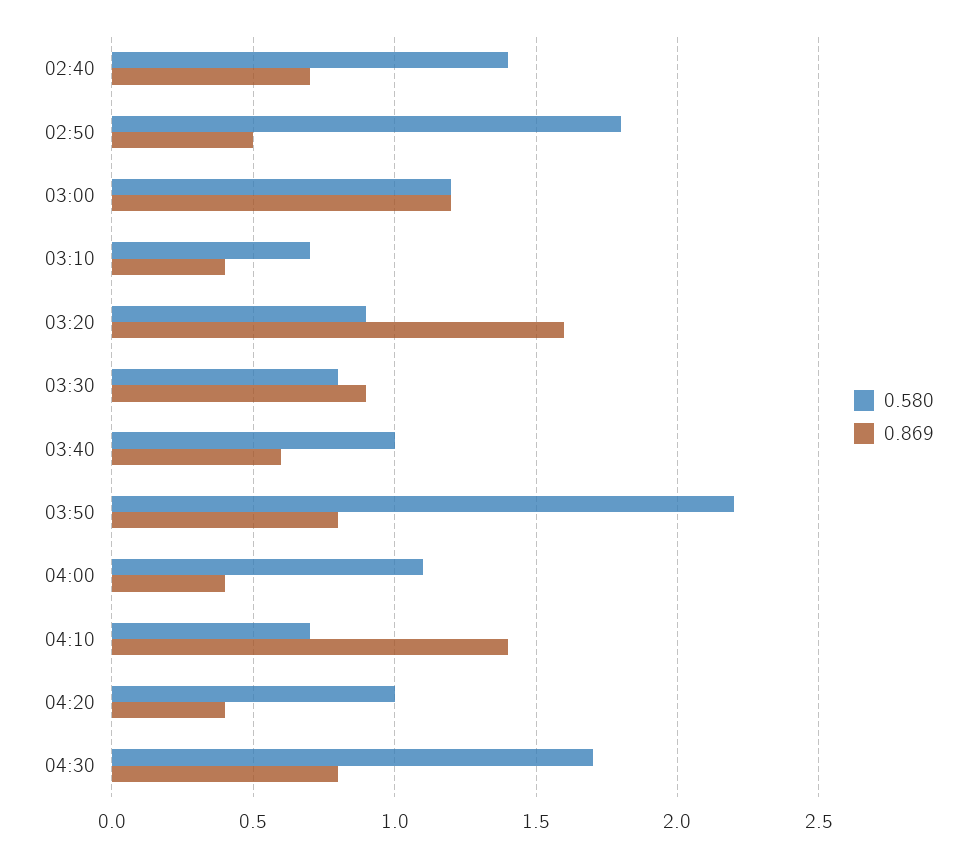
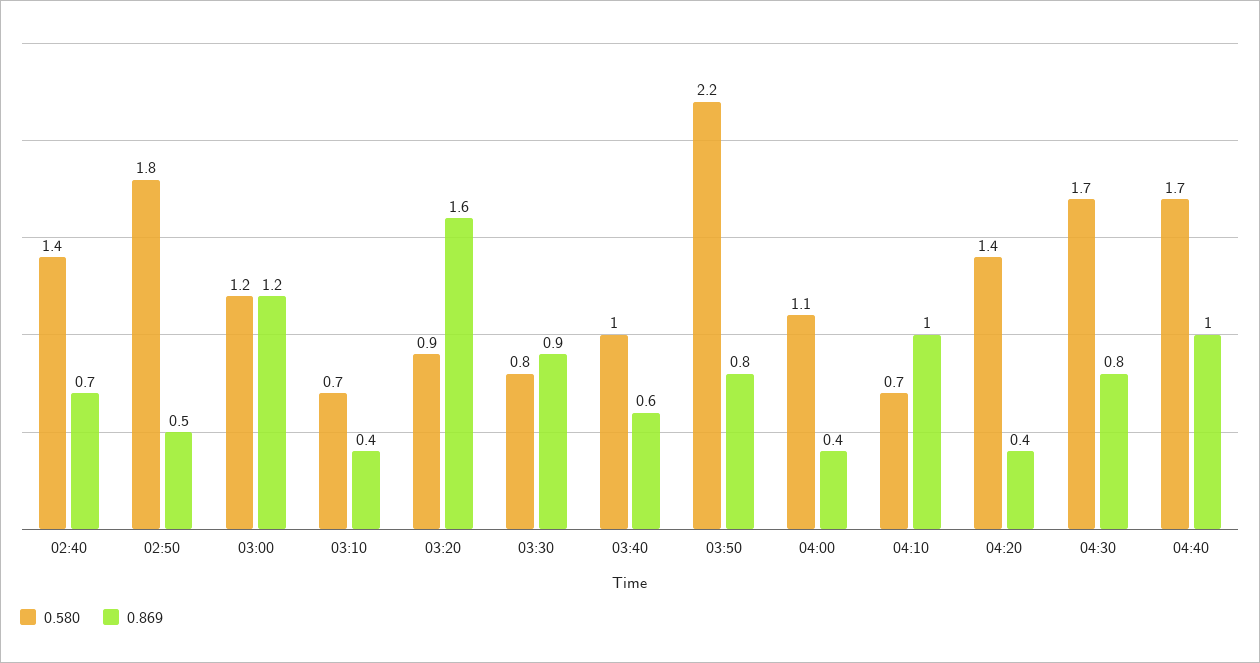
0.869, 04:10: 1.4 -> 1
0.580, 04:20: 1 -> 1.4
0.580, 04:40: none -> 1.7
0.869, 04:40: none -> 1

